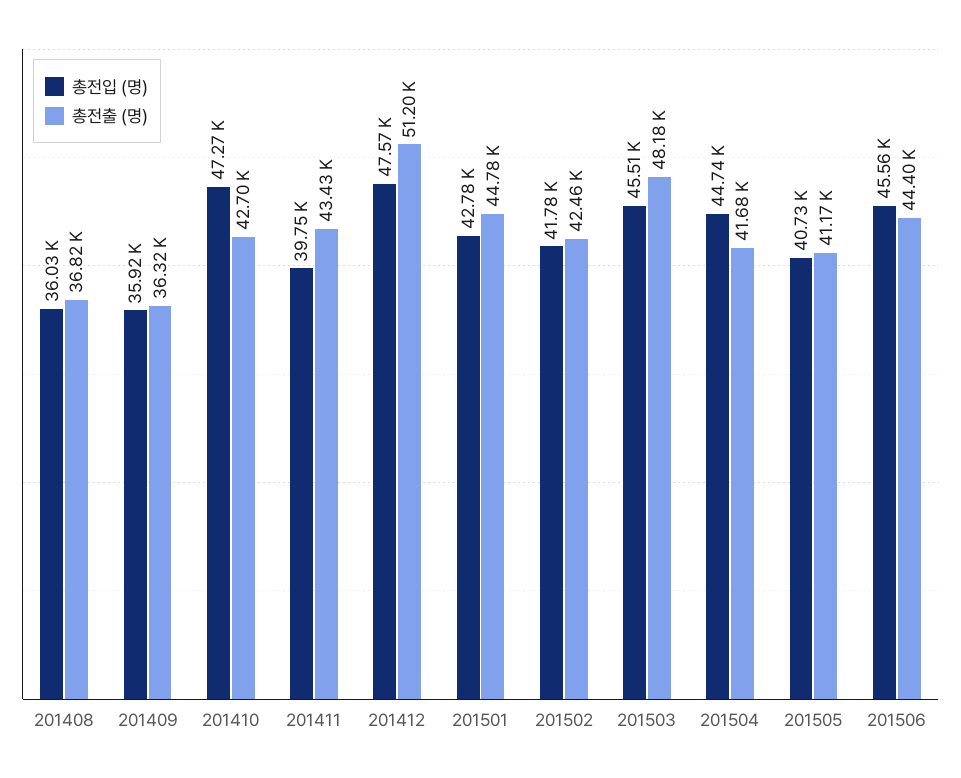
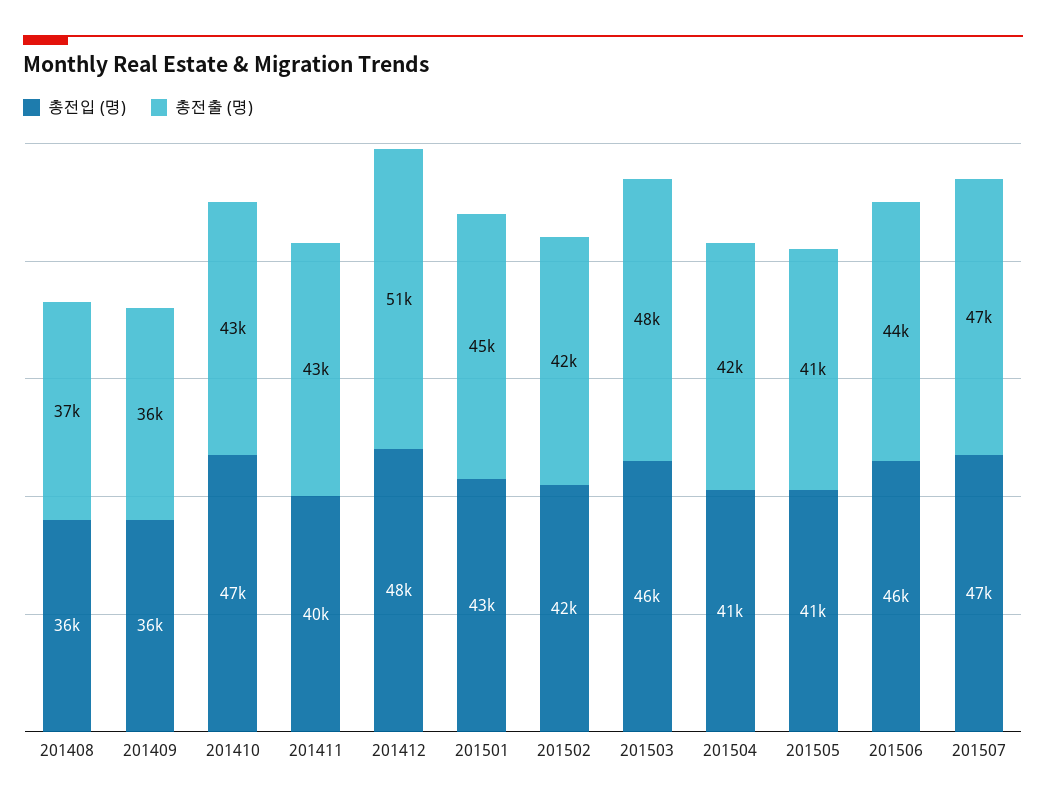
총전입 (명), 201504: 44740 -> 41000
총전입 (명), 201507: none -> 47000
총전출 (명), 201507: none -> 47000

